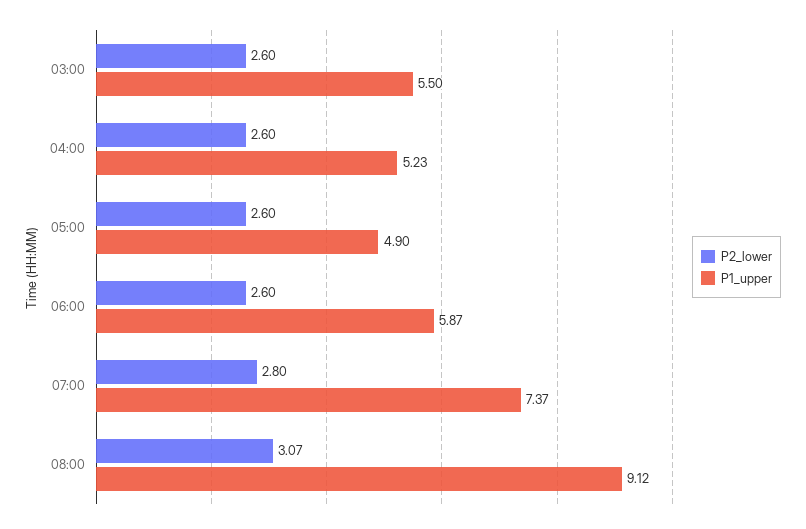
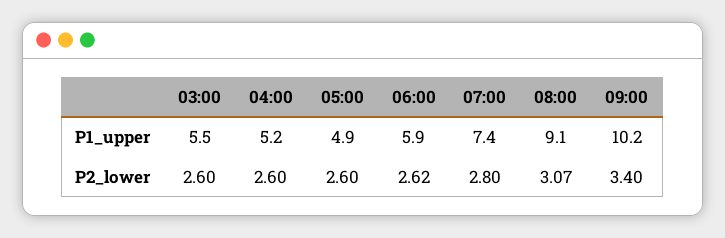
P2_lower, 06:00: 2.6 -> 2.62
P1_upper, 09:00: none -> 10.2
P2_lower, 09:00: none -> 3.4

